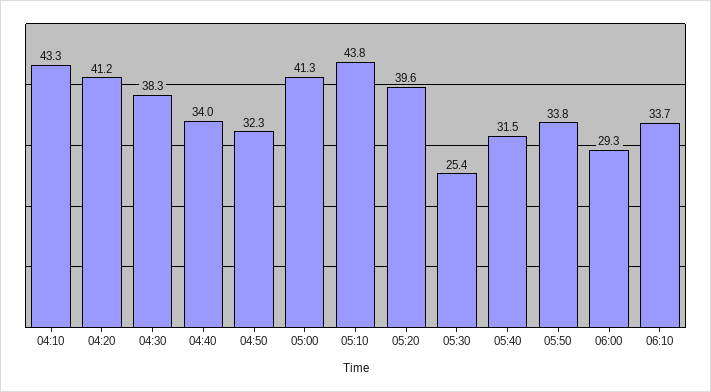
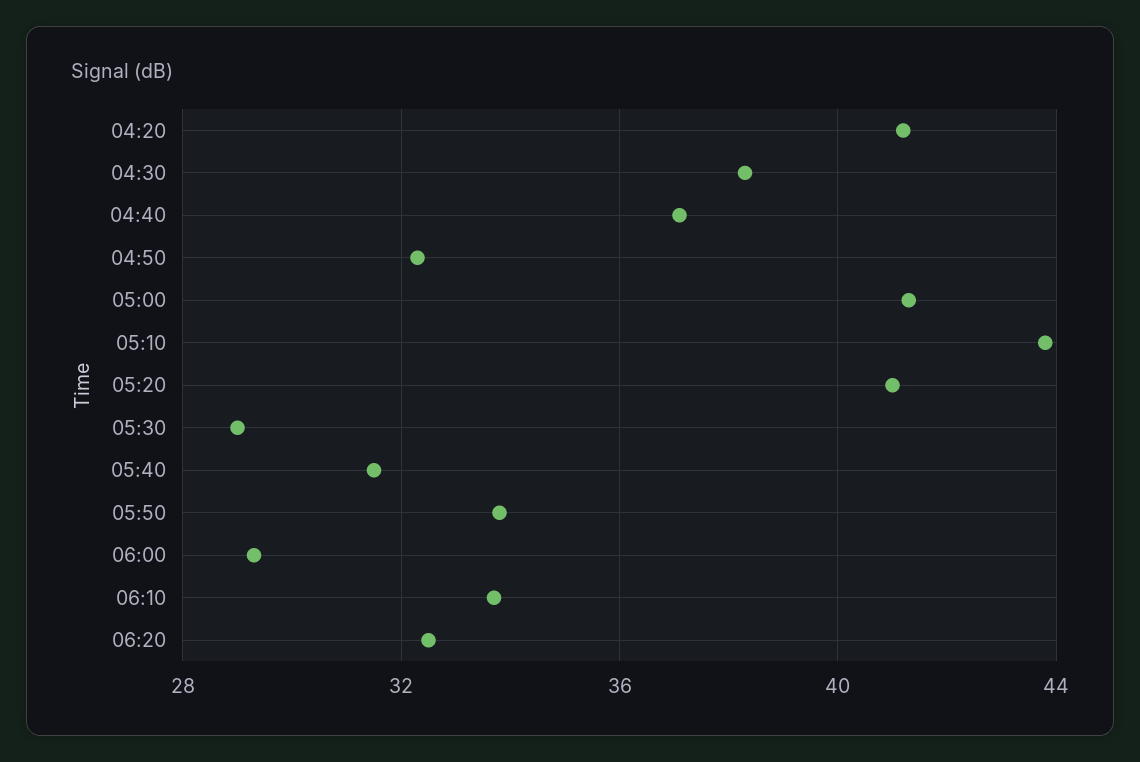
04:10: 43.3 -> none
04:40: 34 -> 37
05:20: 39.6 -> 41
05:30: 25.4 -> 29
06:20: none -> 32.5

